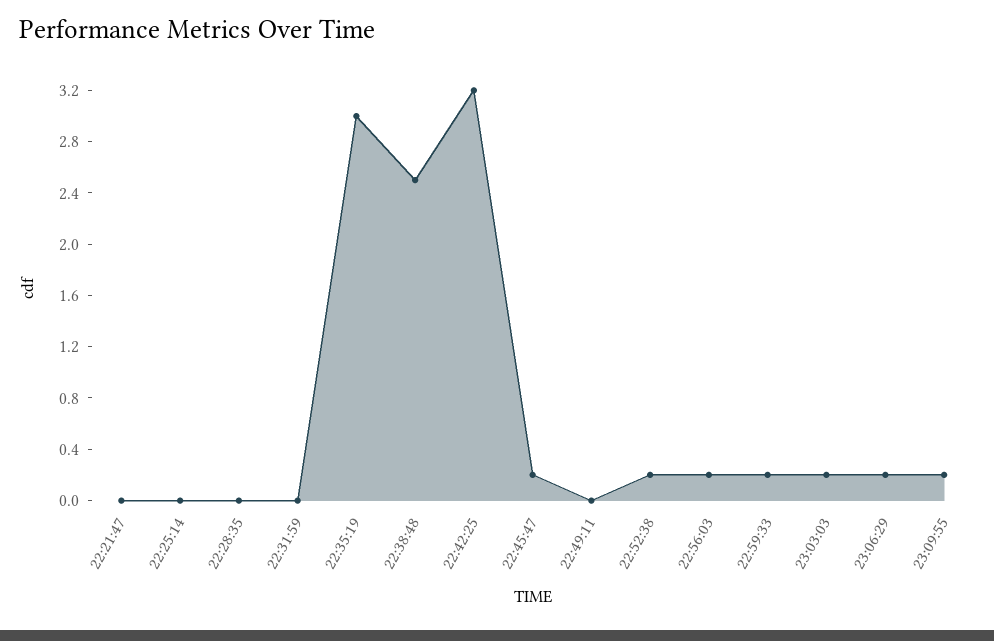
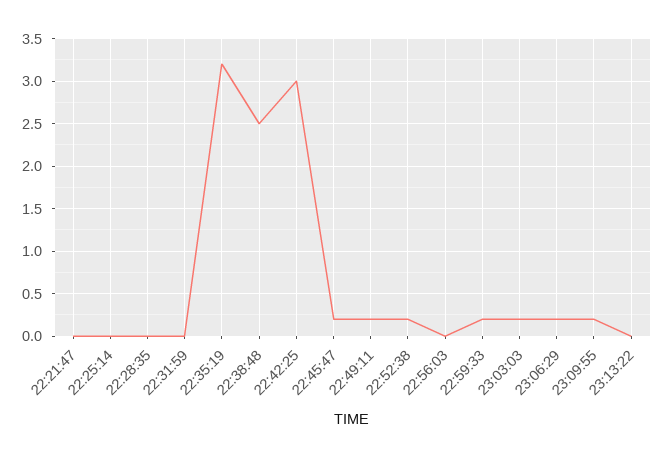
22:35:19: 3 -> 3.2
22:42:25: 3.2 -> 3
22:49:11: 0 -> 0.2
22:56:03: 0.2 -> 0
23:13:22: none -> 0

